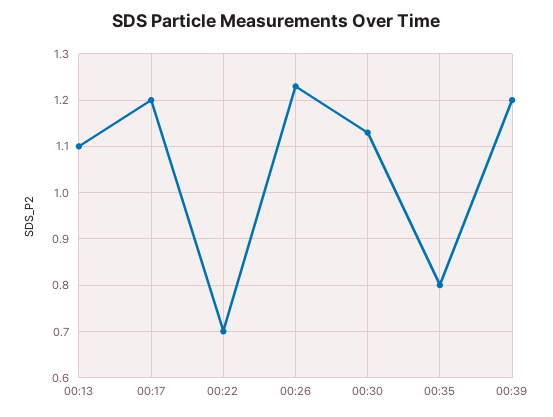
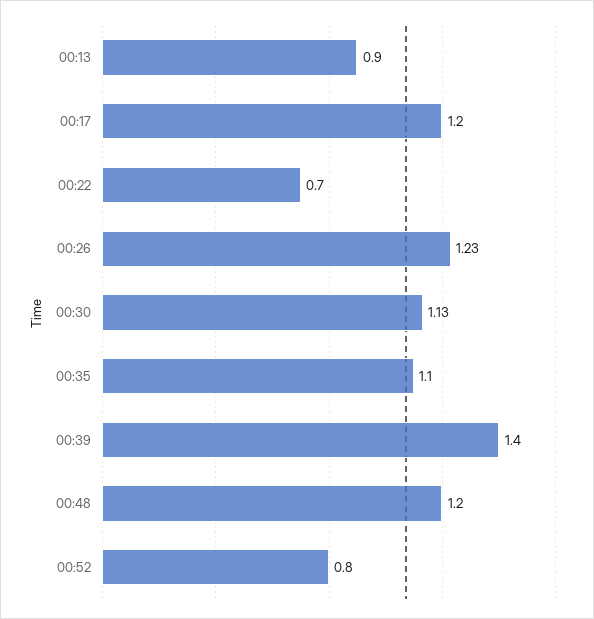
00:13: 1.1 -> 0.9
00:35: 0.8 -> 1.1
00:39: 1.2 -> 1.4
00:48: none -> 1.2
00:52: none -> 0.8

